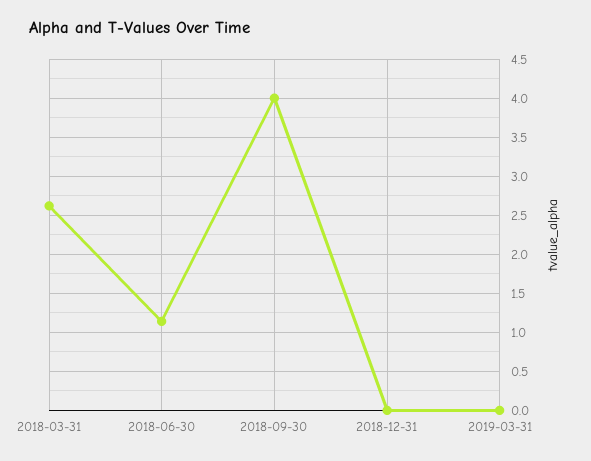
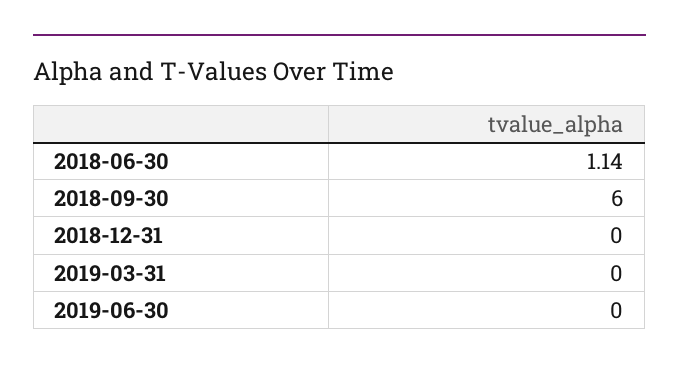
2018-03-31: 2.6 -> none
2018-09-30: 4 -> 6
2019-06-30: none -> 0

